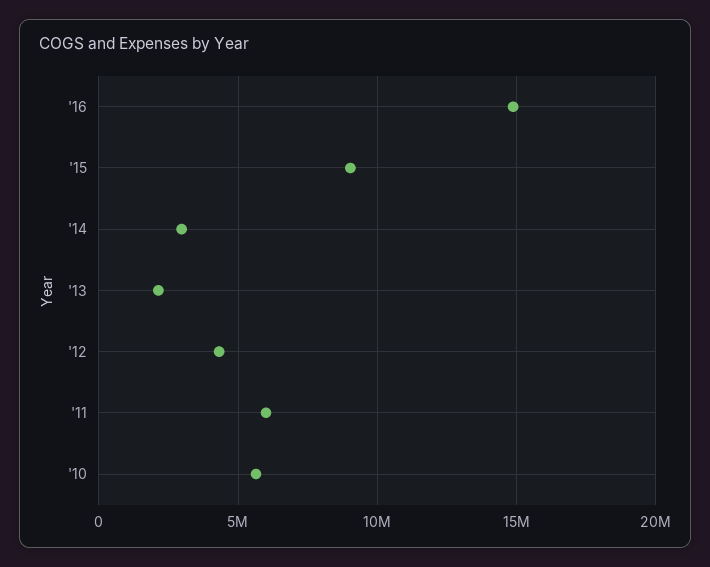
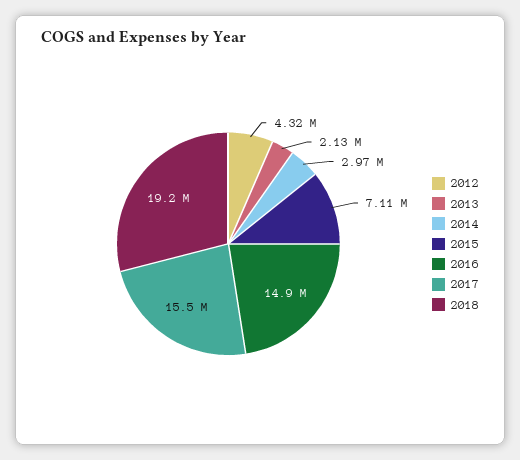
'15: 9000000 -> 7110000
'11: 6000000 -> none
'10: 5500000 -> none
2017: none -> 15500000
2018: none -> 19200000

